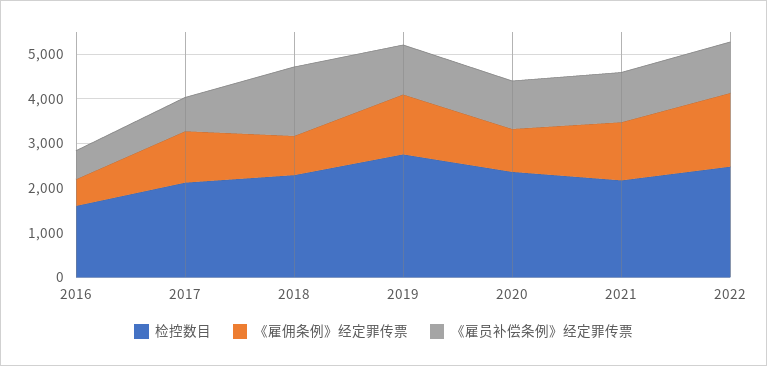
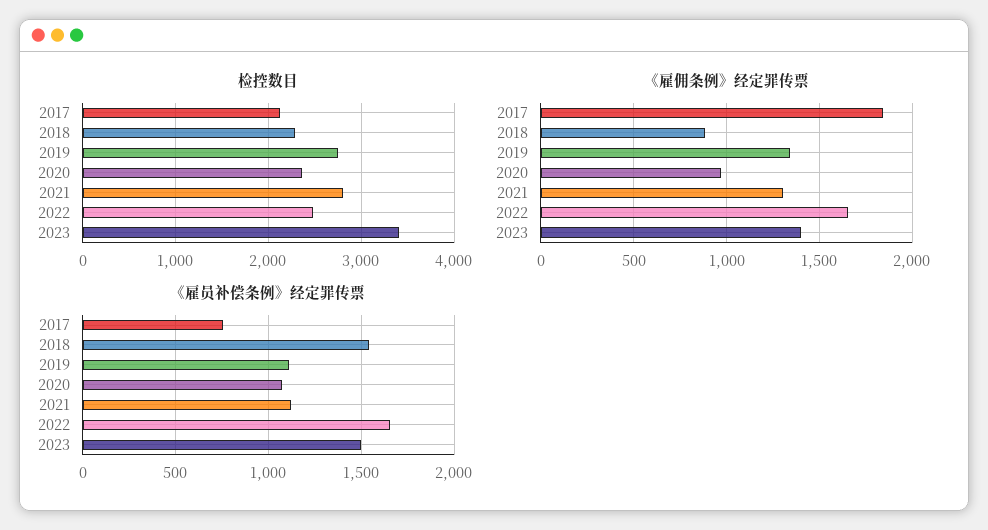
检控数目, 2016: 1600 -> none
《雇佣条例》经定罪传票, 2016: 600 -> none
《雇员补偿条例》经定罪传票, 2016: 600 -> none
《雇佣条例》经定罪传票, 2017: 1200 -> 1850
检控数目, 2021: 2200 -> 2800
《雇员补偿条例》经定罪传票, 2022: 1200 -> 1650
检控数目, 2023: none -> 3400
《雇佣条例》经定罪传票, 2023: none -> 1400
《雇员补偿条例》经定罪传票, 2023: none -> 1500

